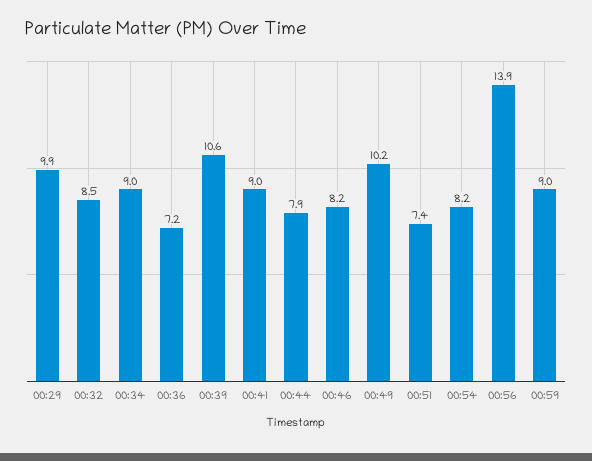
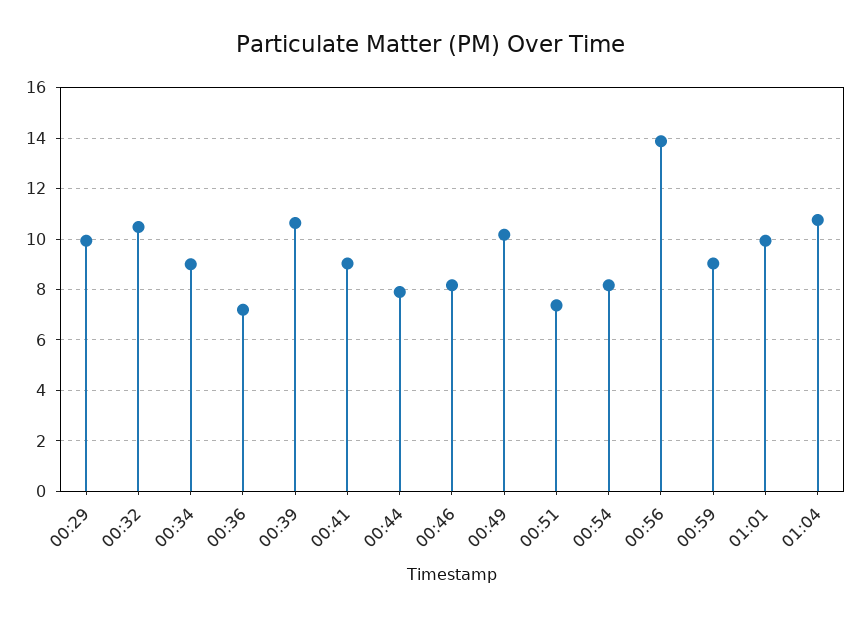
00:32: 8.5 -> 10.5
01:01: none -> 10
01:04: none -> 10.75

